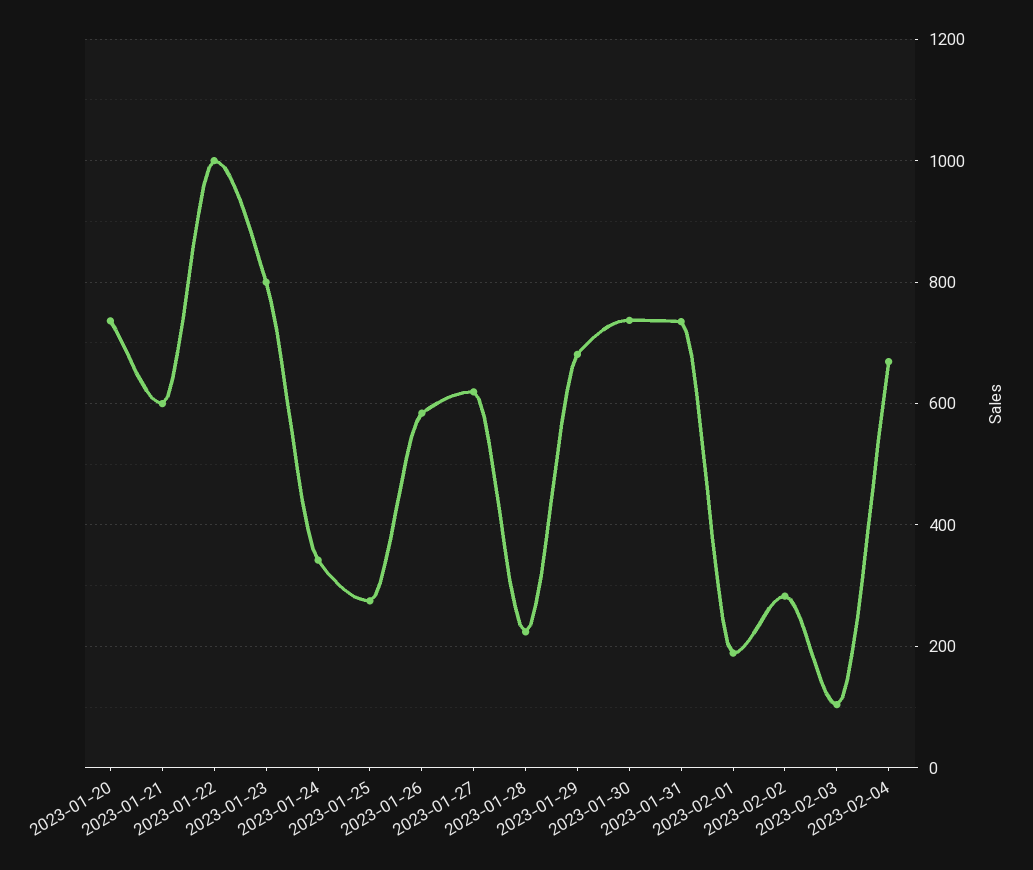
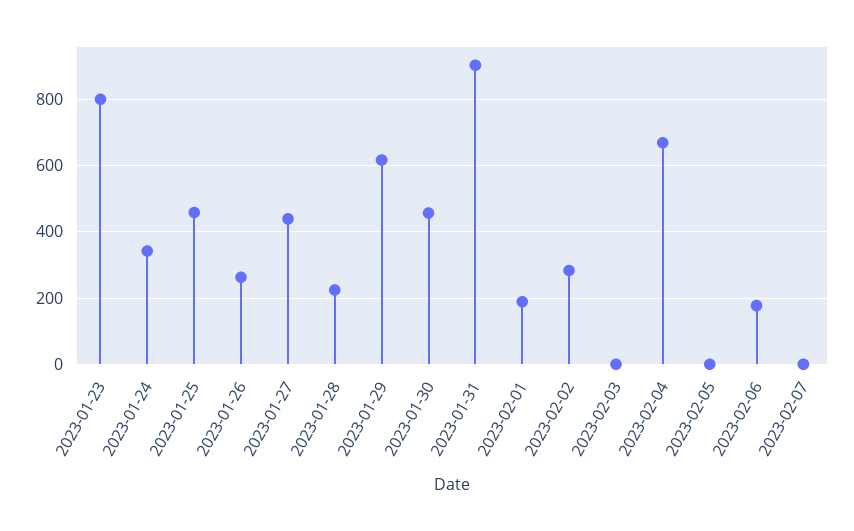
2023-01-20: 740 -> none
2023-01-21: 600 -> none
2023-01-22: 1000 -> none
2023-01-25: 280 -> 460
2023-01-26: 580 -> 260
2023-01-27: 620 -> 440
2023-01-29: 680 -> 620
2023-01-30: 740 -> 460
2023-01-31: 740 -> 900
2023-02-03: 100 -> 0
2023-02-05: none -> 0
2023-02-06: none -> 180
2023-02-07: none -> 0

